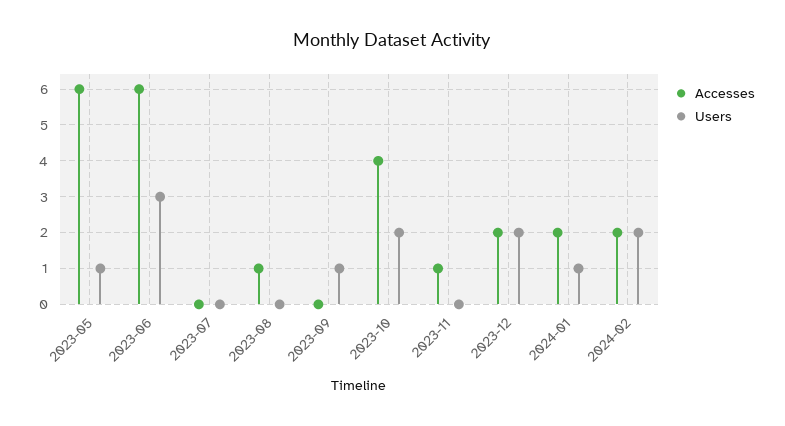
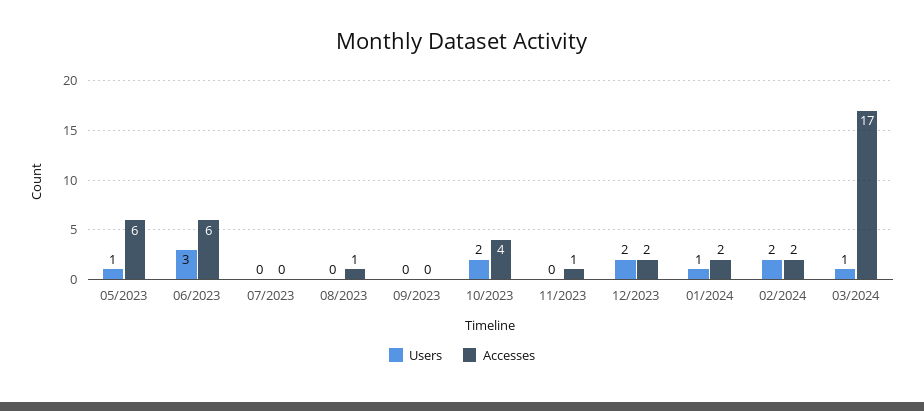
Users, 2023-09: 1 -> 0
Users, 03/2024: none -> 1
Accesses, 03/2024: none -> 17

